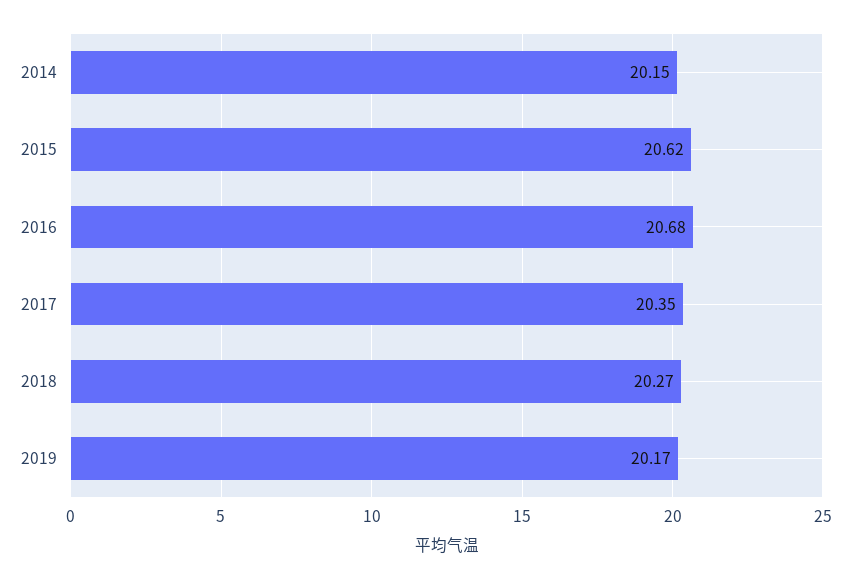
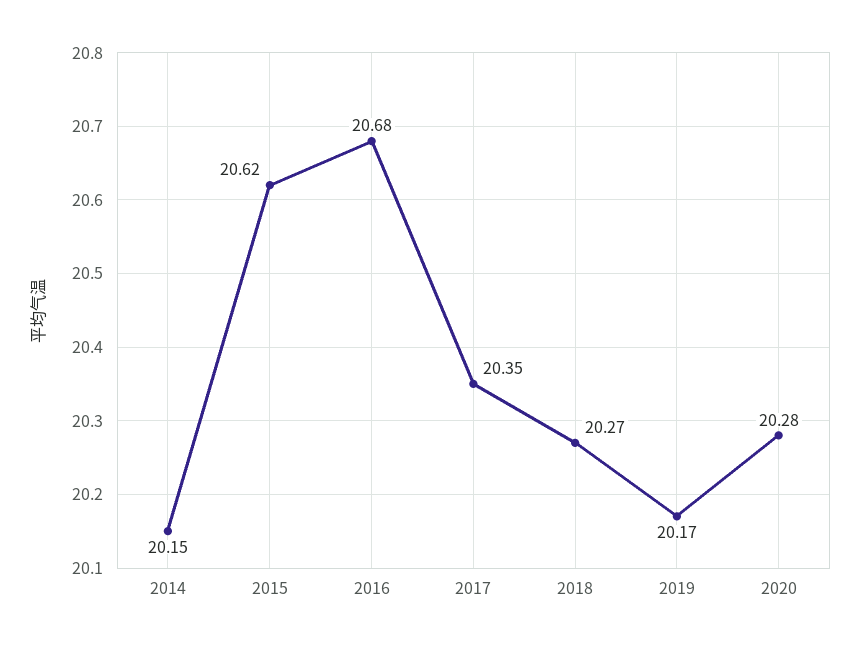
2020: none -> 20.28

